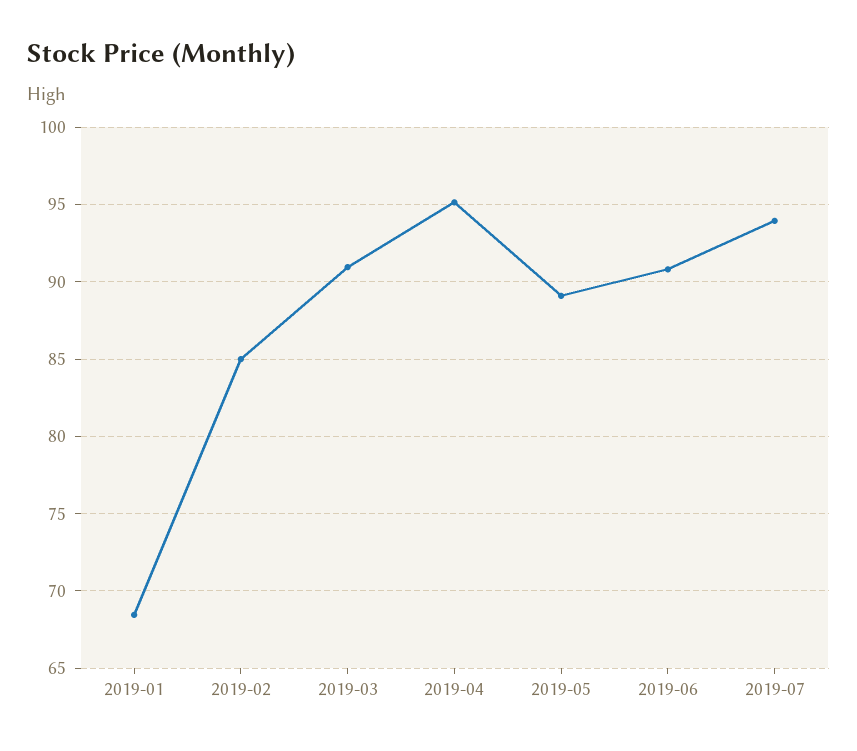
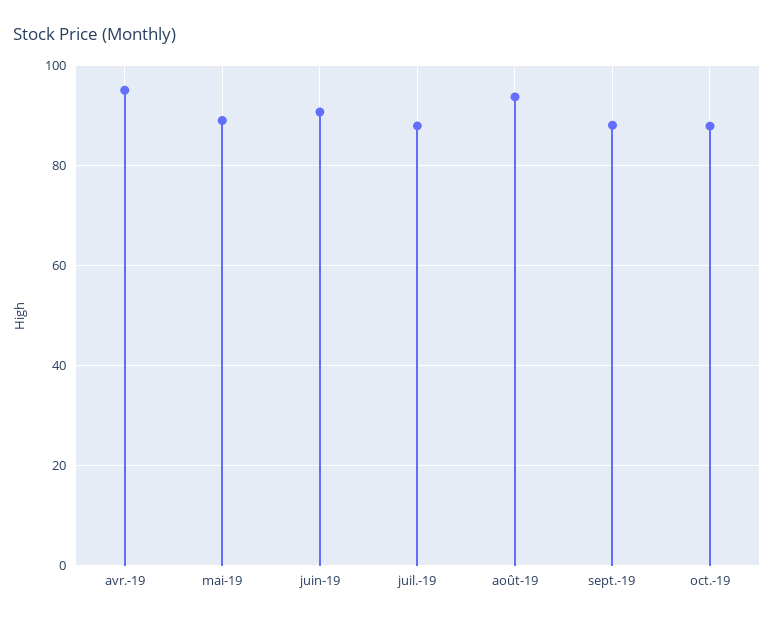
2019-01: 68.5 -> none
2019-02: 85 -> none
2019-03: 91 -> none
2019-07: 94 -> 88
août-19: none -> 94
sept.-19: none -> 88
oct.-19: none -> 88

